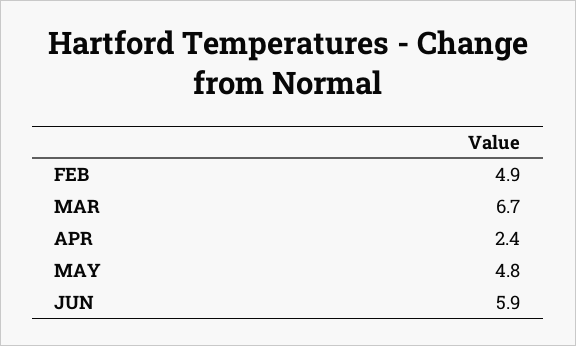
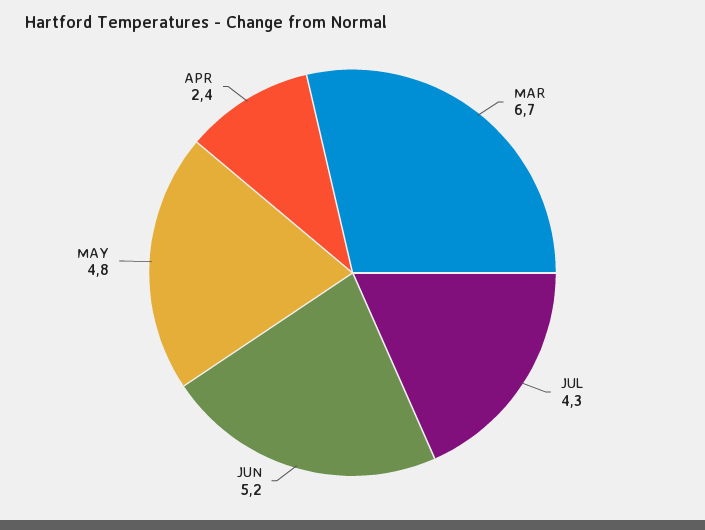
FEB: 4.9 -> none
JUN: 5.9 -> 5.2
JUL: none -> 4.3

